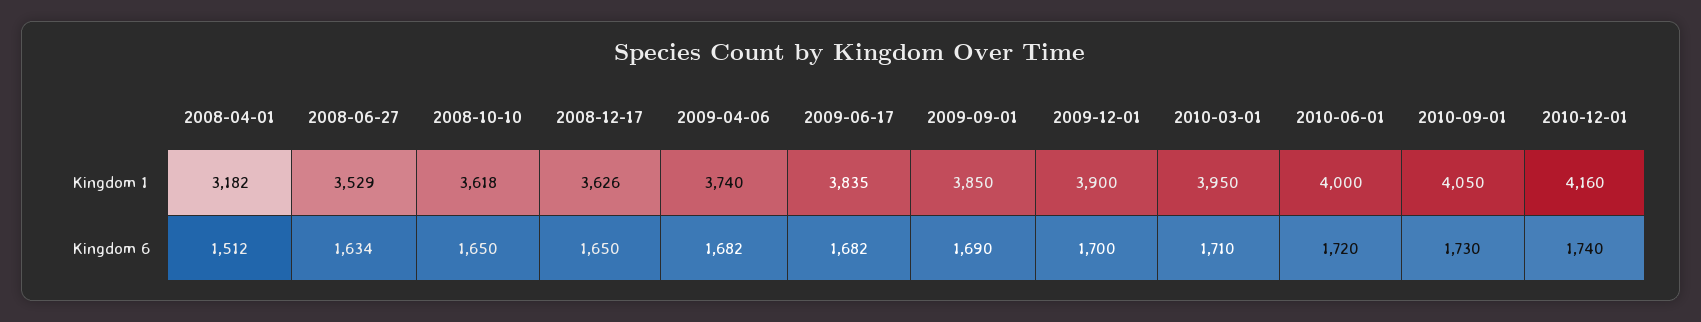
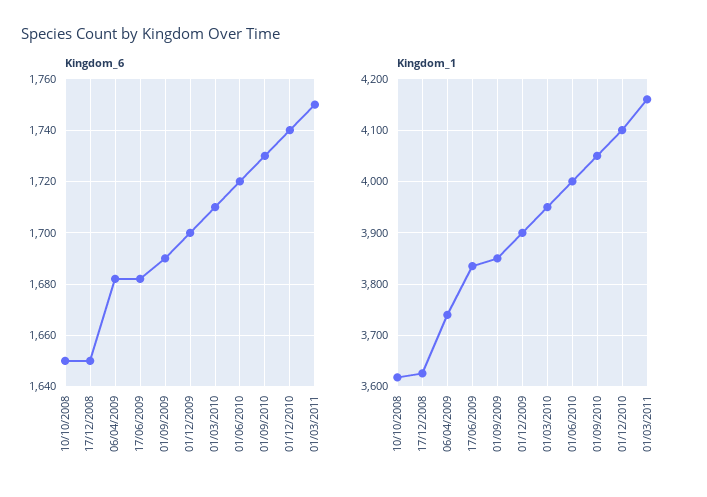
Kingdom 1, 2008-04-01: 3182 -> none
Kingdom 1, 2008-06-27: 3529 -> none
Kingdom 1, 2010-12-01: 4160 -> 4100
Kingdom 6, 2008-04-01: 1512 -> none
Kingdom 6, 2008-06-27: 1634 -> none
Kingdom 6, 01/03/2011: none -> 1750
Kingdom 1, 01/03/2011: none -> 4160

